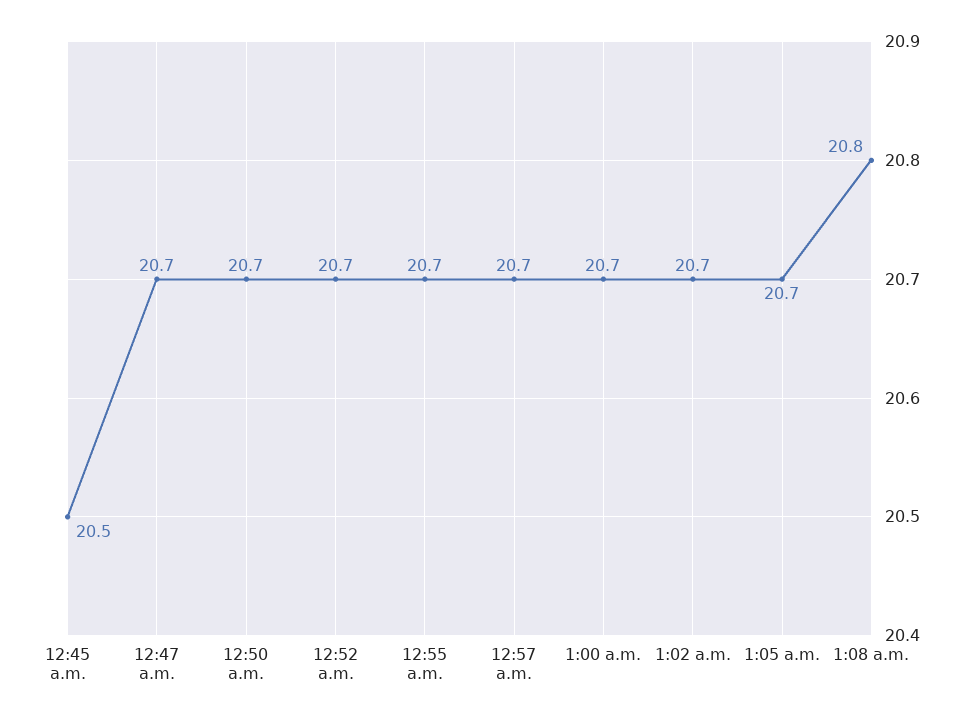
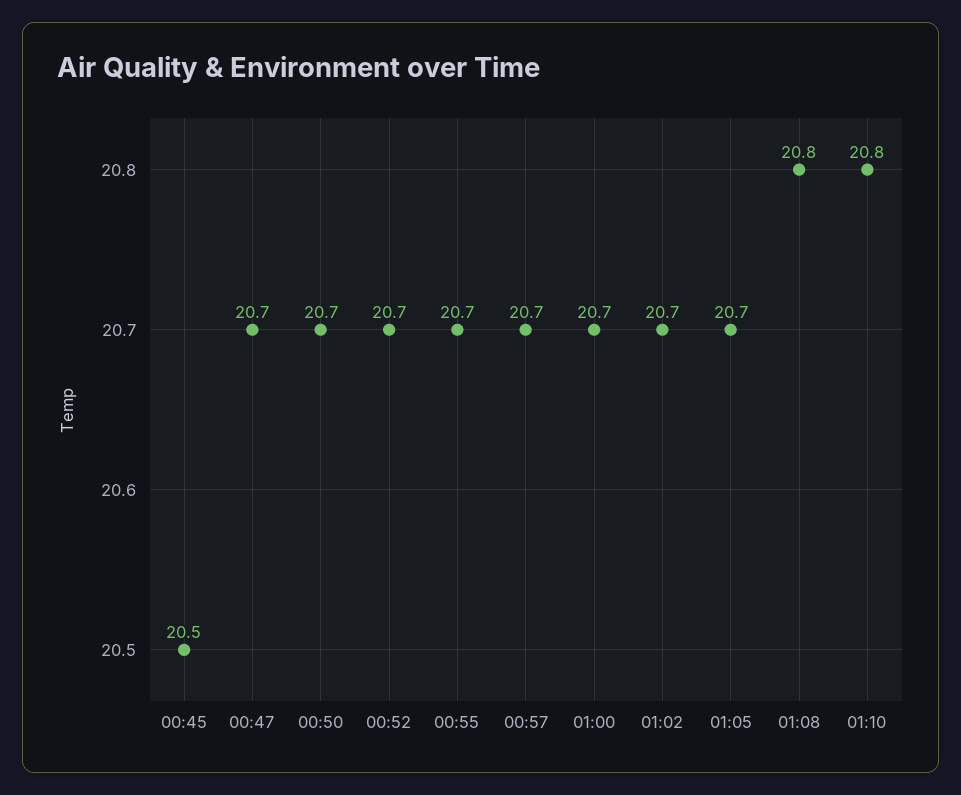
01:10: none -> 20.8

